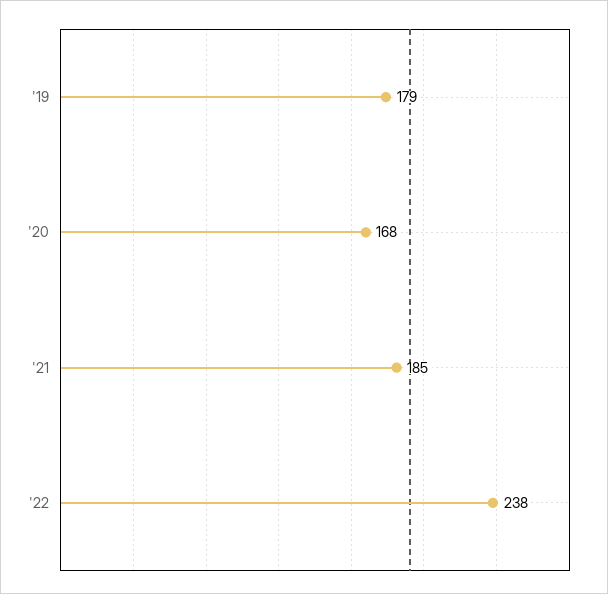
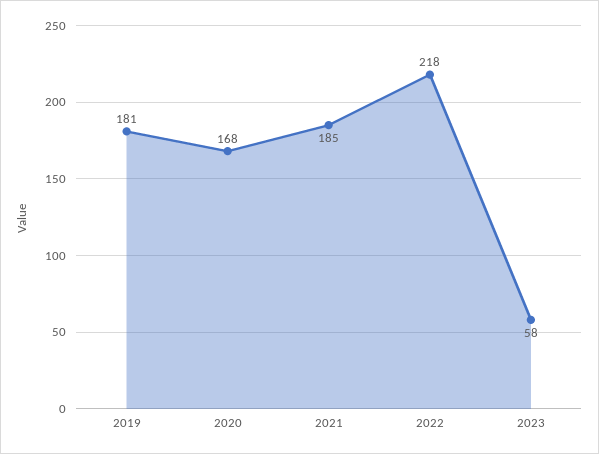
'19: 179 -> 181
'22: 238 -> 218
2023: none -> 58

